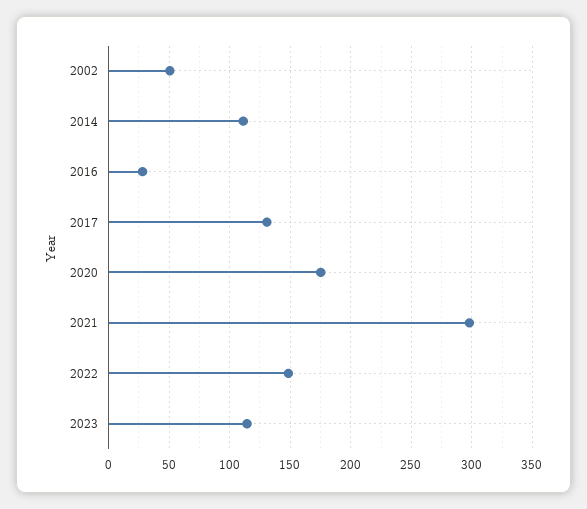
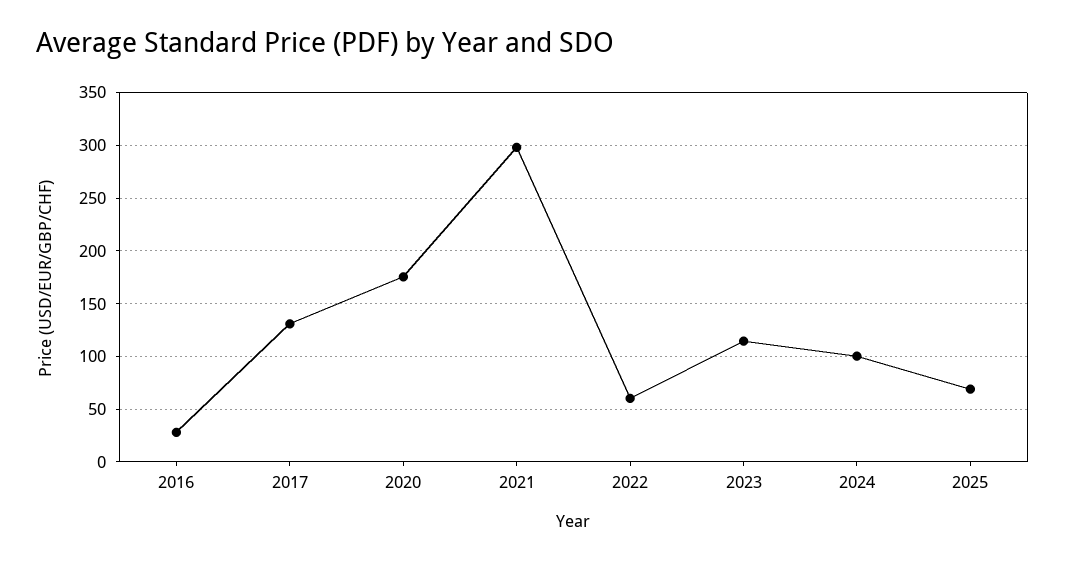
2002: 50 -> none
2014: 110 -> none
2022: 150 -> 60
2024: none -> 100
2025: none -> 70

